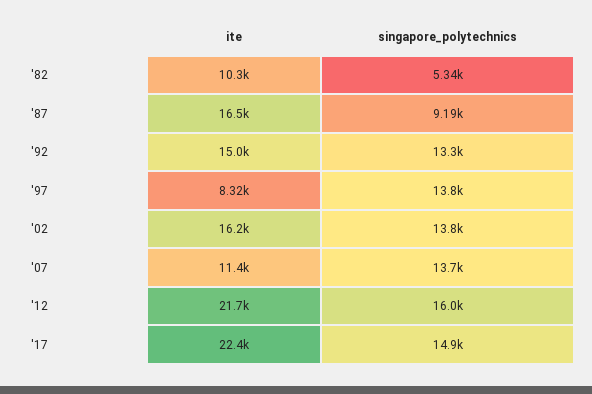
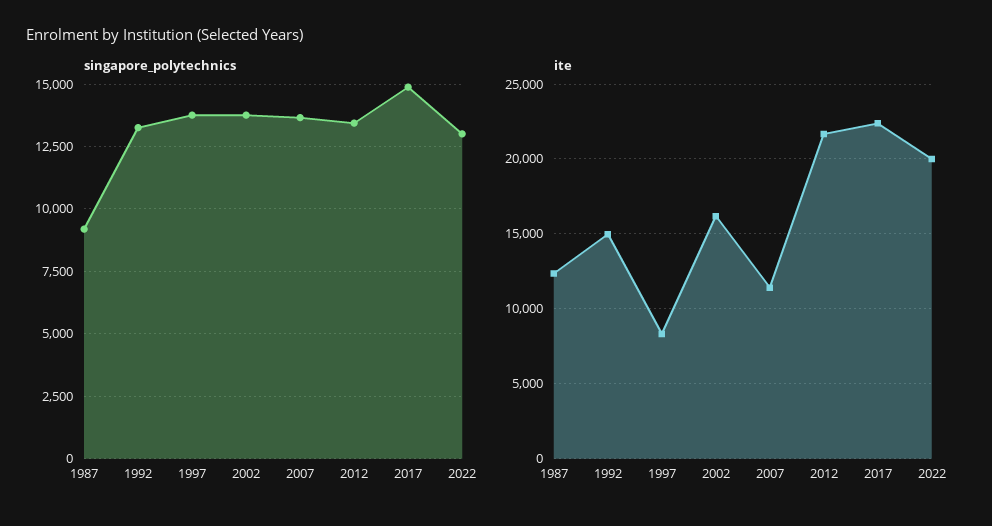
ite, '82: 10300 -> none
singapore_polytechnics, '82: 5340 -> none
ite, '87: 16500 -> 12500
singapore_polytechnics, '12: 16000 -> 13500
singapore_polytechnics, 2022: none -> 13000
ite, 2022: none -> 20000

